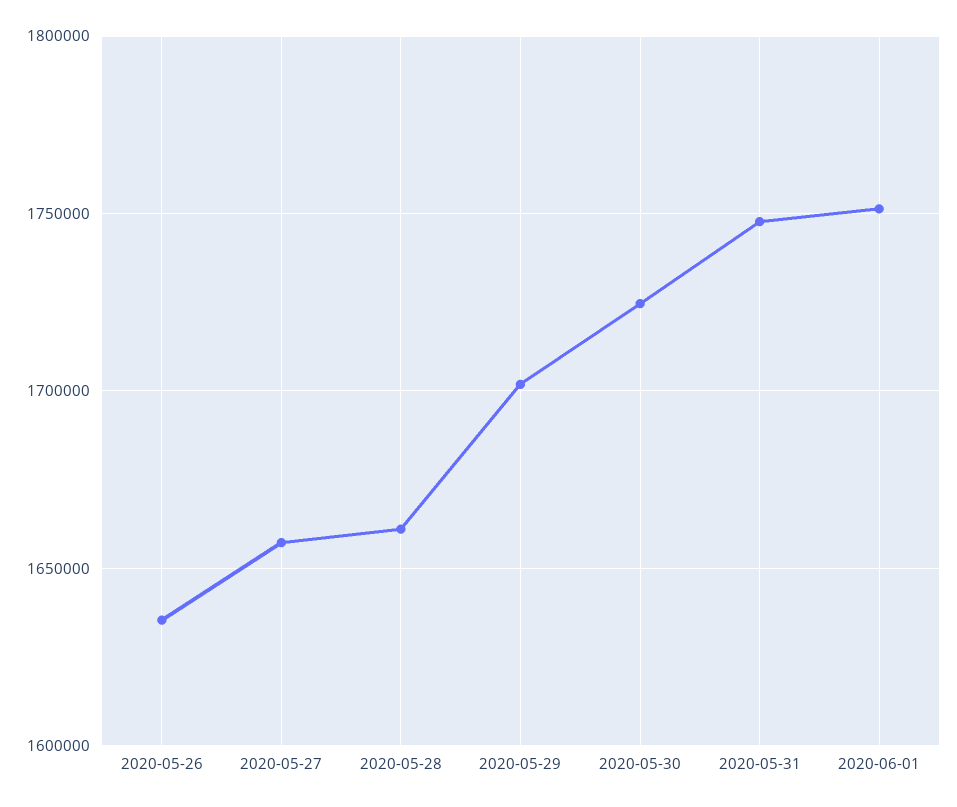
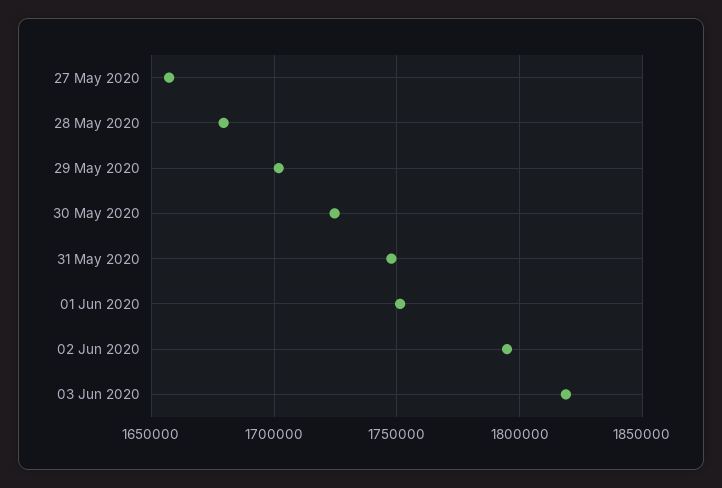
2020-05-26: 1635000 -> none
2020-05-28: 1660000 -> 1680000
02 Jun 2020: none -> 1795000
03 Jun 2020: none -> 1820000

